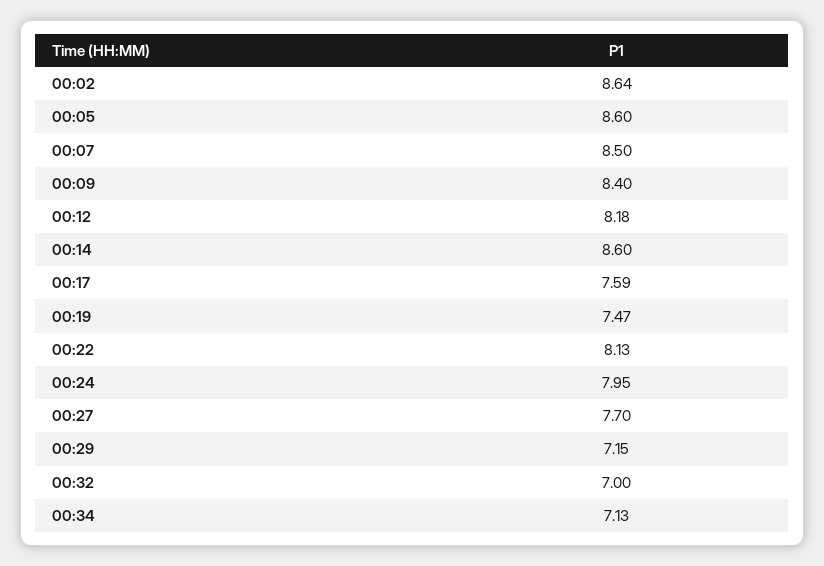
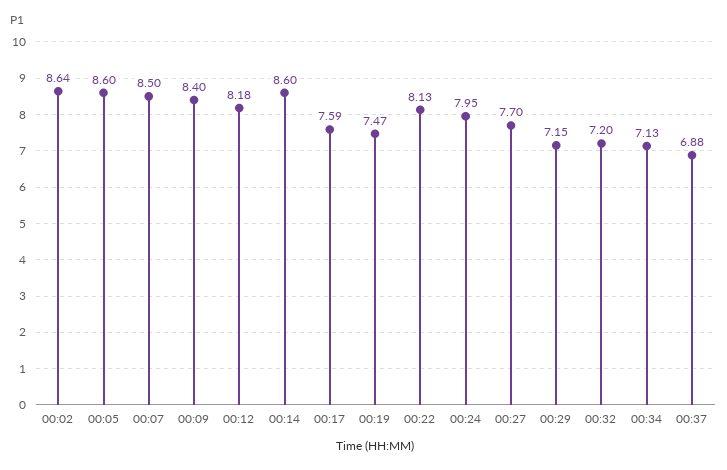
00:32: 7 -> 7.2
00:37: none -> 6.88

